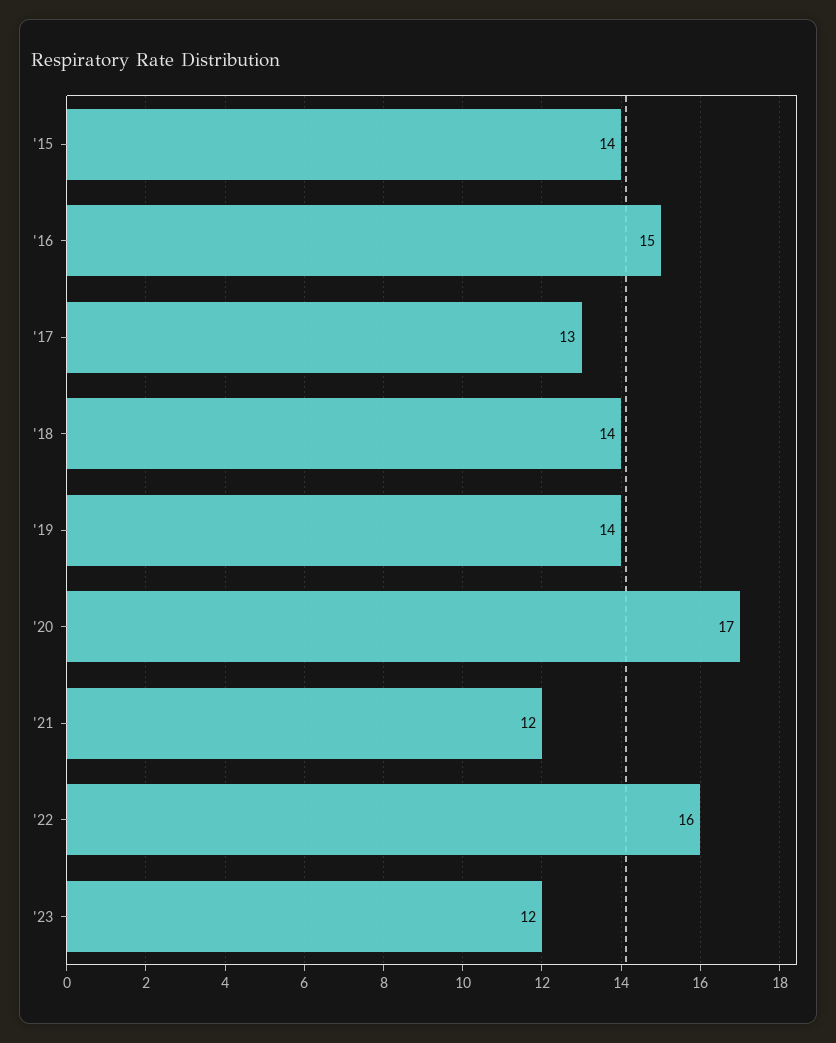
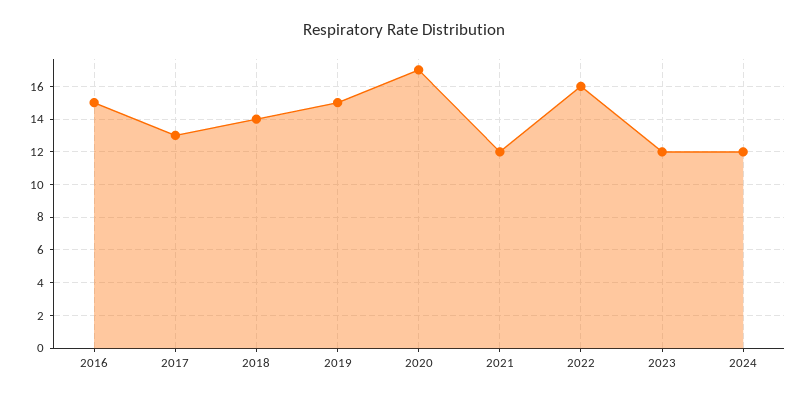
'15: 14 -> none
'19: 14 -> 15
2024: none -> 12

